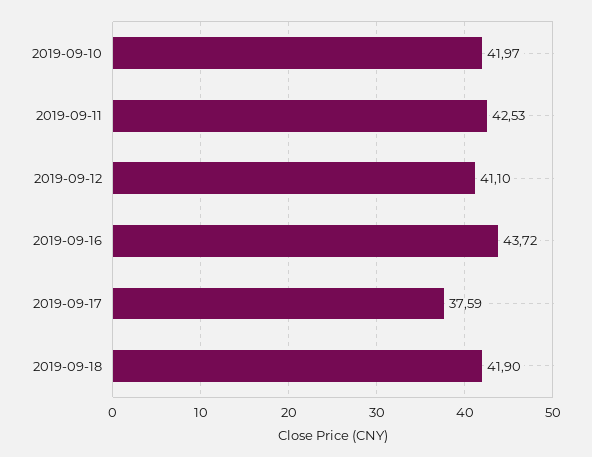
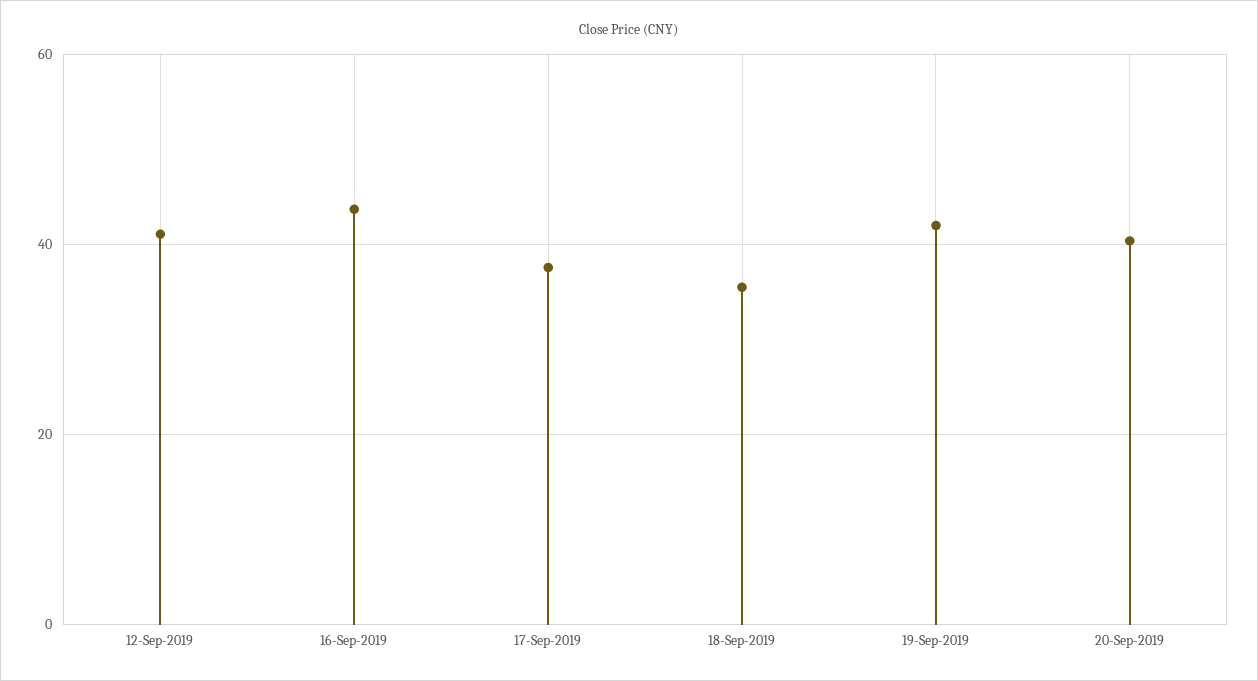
2019-09-10: 41.97 -> none
2019-09-11: 42.53 -> none
2019-09-18: 41.9 -> 36
19-Sep-2019: none -> 42
20-Sep-2019: none -> 40

